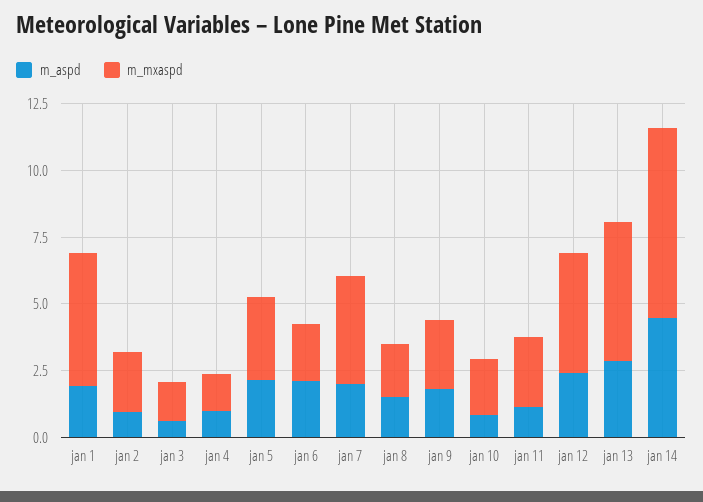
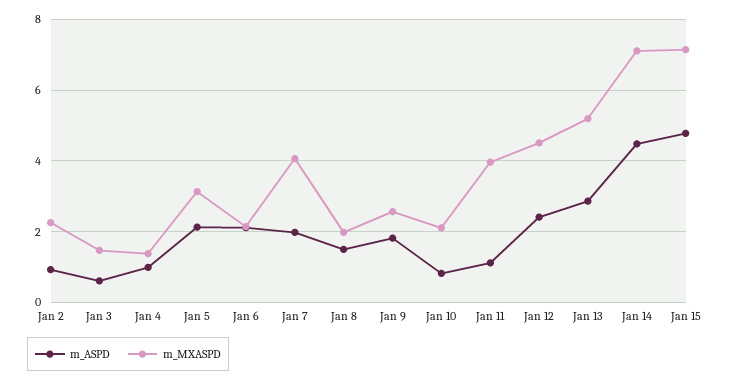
m_aspd, jan 1: 2 -> none
m_mxaspd, jan 1: 5 -> none
m_mxaspd, jan 11: 2.5 -> 4
m_aspd, Jan 15: none -> 4.8
m_mxaspd, Jan 15: none -> 7.2

